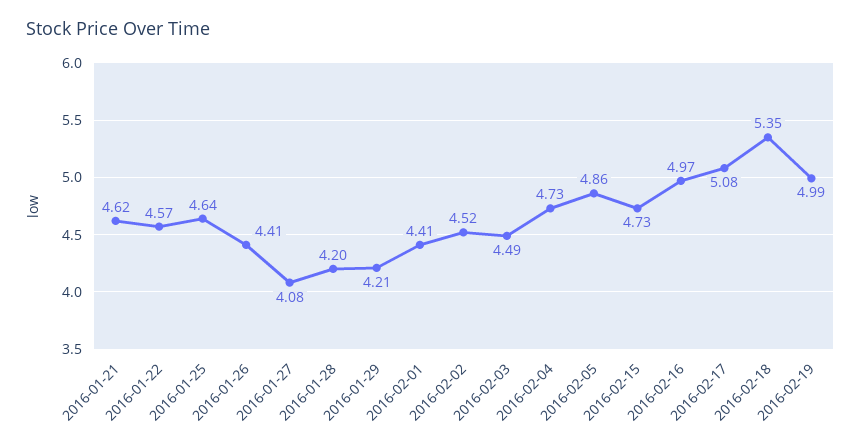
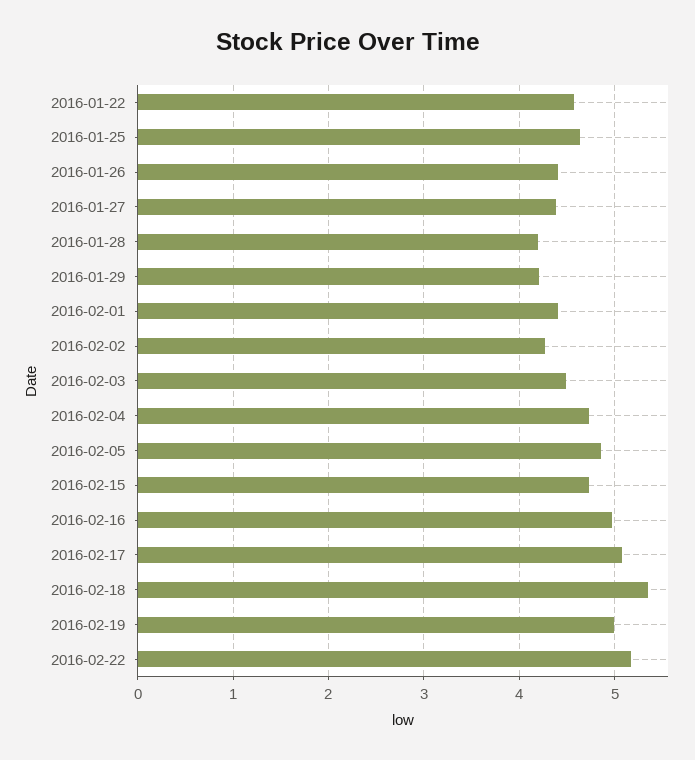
2016-01-21: 4.62 -> none
2016-01-27: 4.08 -> 4.4
2016-02-02: 4.52 -> 4.3
2016-02-22: none -> 5.2

